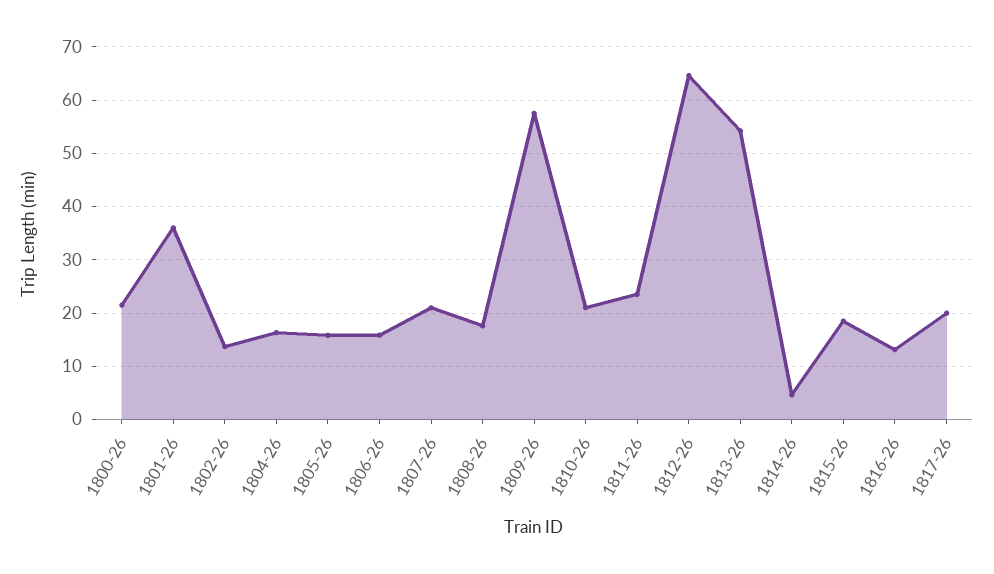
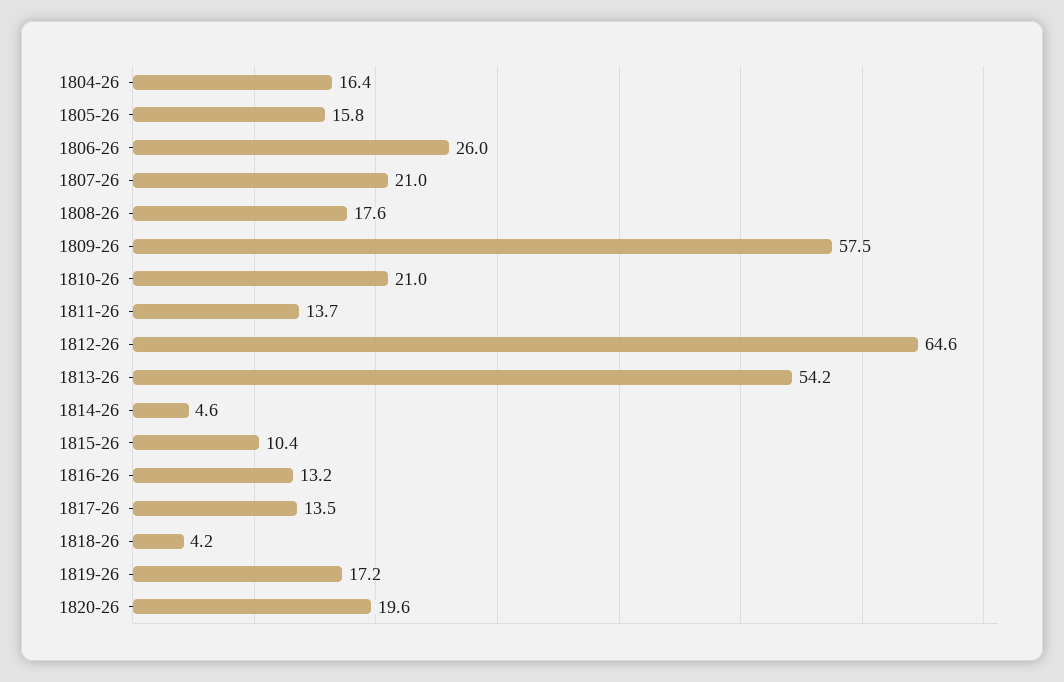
1800-26: 22 -> none
1801-26: 36 -> none
1802-26: 14 -> none
1806-26: 16 -> 26
1811-26: 24 -> 13.7
1815-26: 18 -> 10.4
1817-26: 20 -> 13.5
1818-26: none -> 4.2
1819-26: none -> 17.2
1820-26: none -> 19.6

